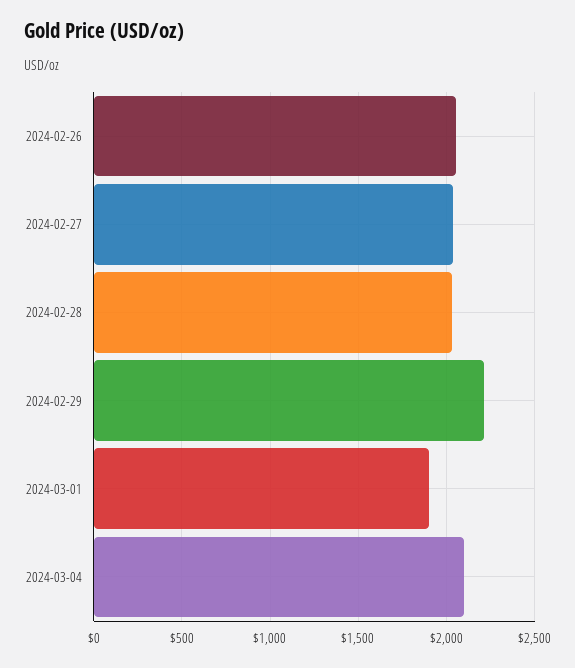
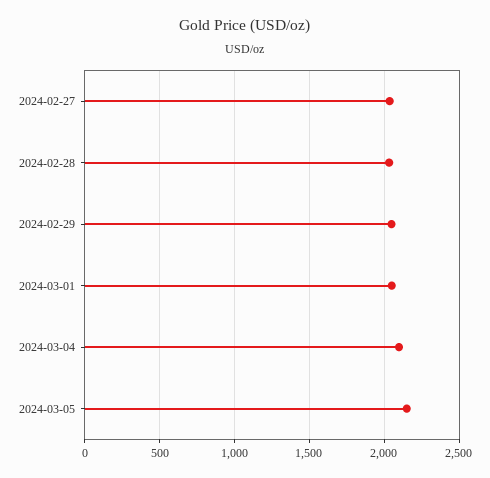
2024-02-26: 2050 -> none
2024-02-29: 2200 -> 2050
2024-03-01: 1900 -> 2050
2024-03-05: none -> 2150

